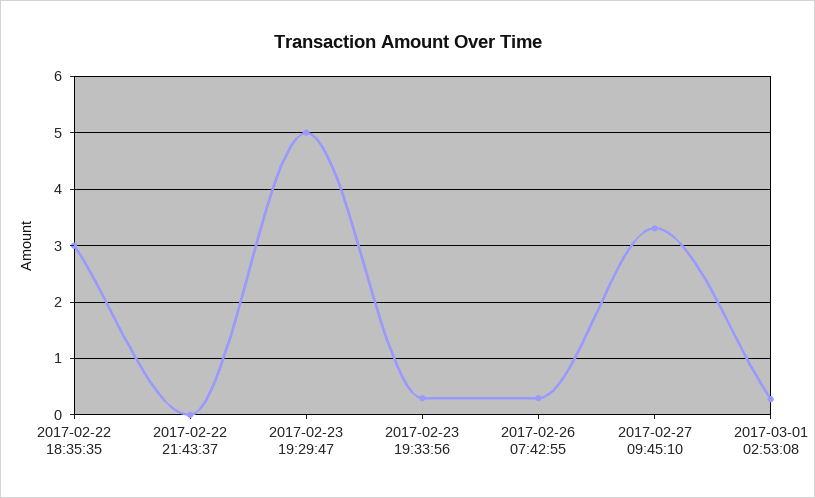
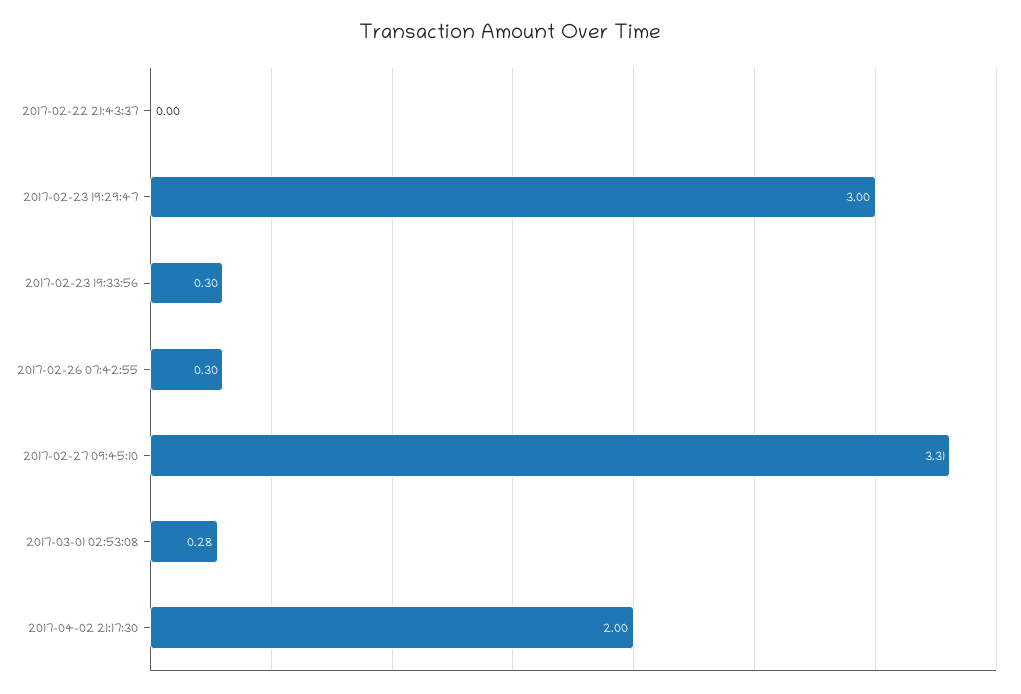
2017-02-22 18:35:35: 3 -> none
2017-02-23 19:29:47: 5 -> 3
2017-04-02 21:17:30: none -> 2

